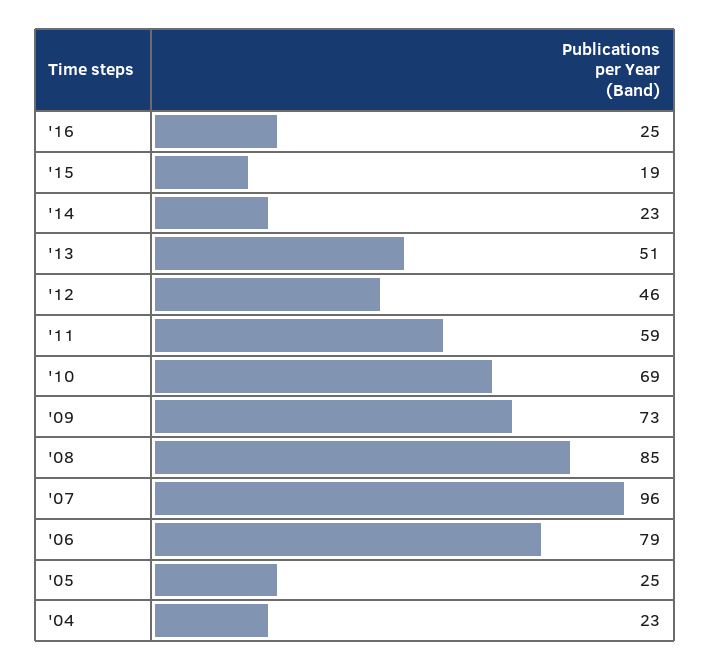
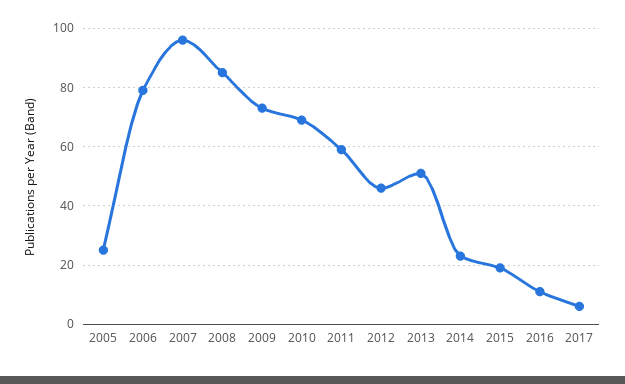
'16: 25 -> 10
'04: 23 -> none
2017: none -> 5

